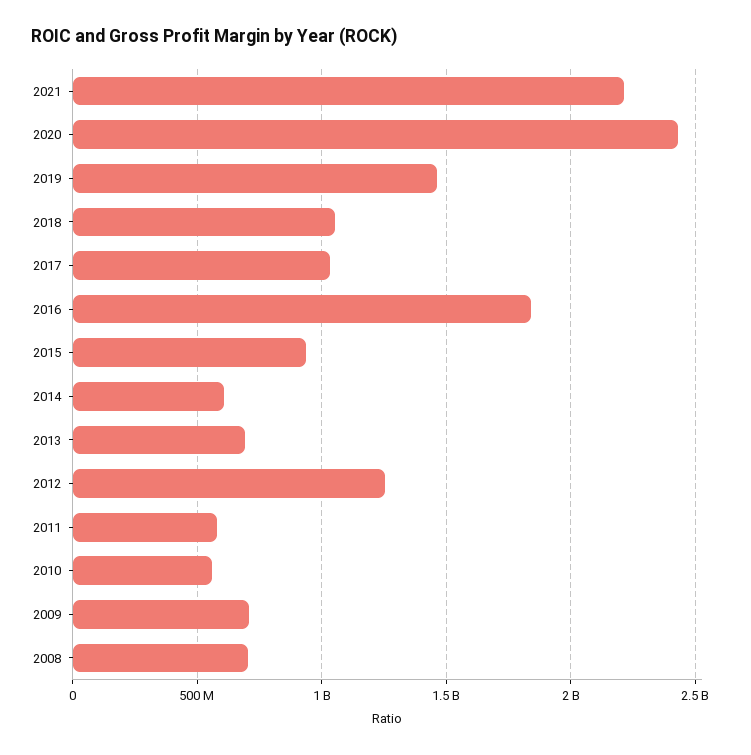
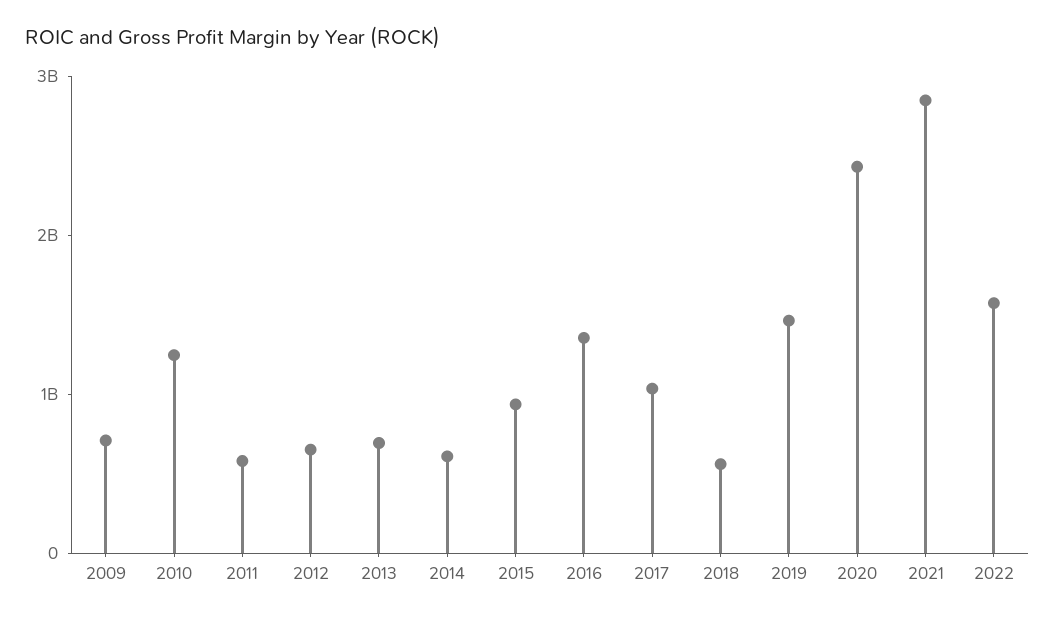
2021: 2200000000 -> 2800000000
2018: 1050000000 -> 600000000
2016: 1850000000 -> 1400000000
2012: 1250000000 -> 600000000
2010: 550000000 -> 1200000000
2008: 700000000 -> none
2022: none -> 1600000000

